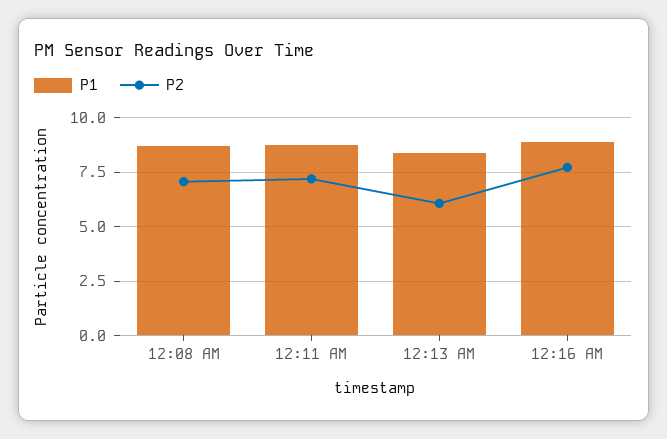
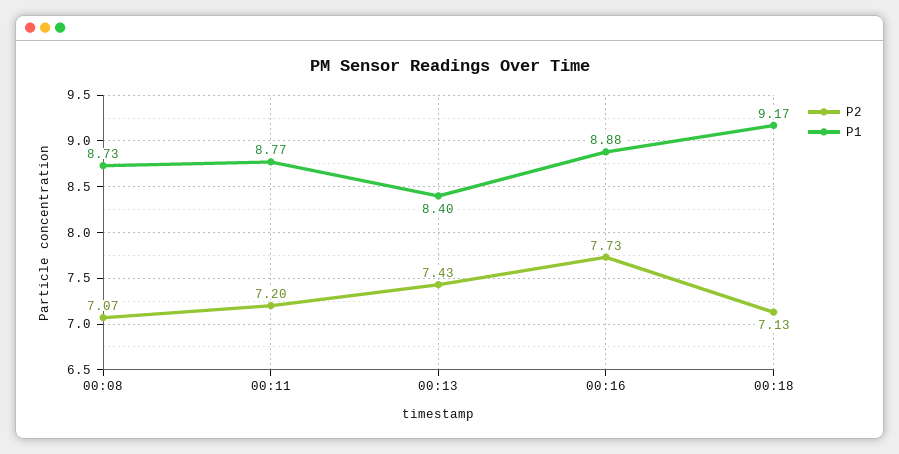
P2, 12:13 AM: 6 -> 7.43
P2, 00:18: none -> 7.13
P1, 00:18: none -> 9.17

